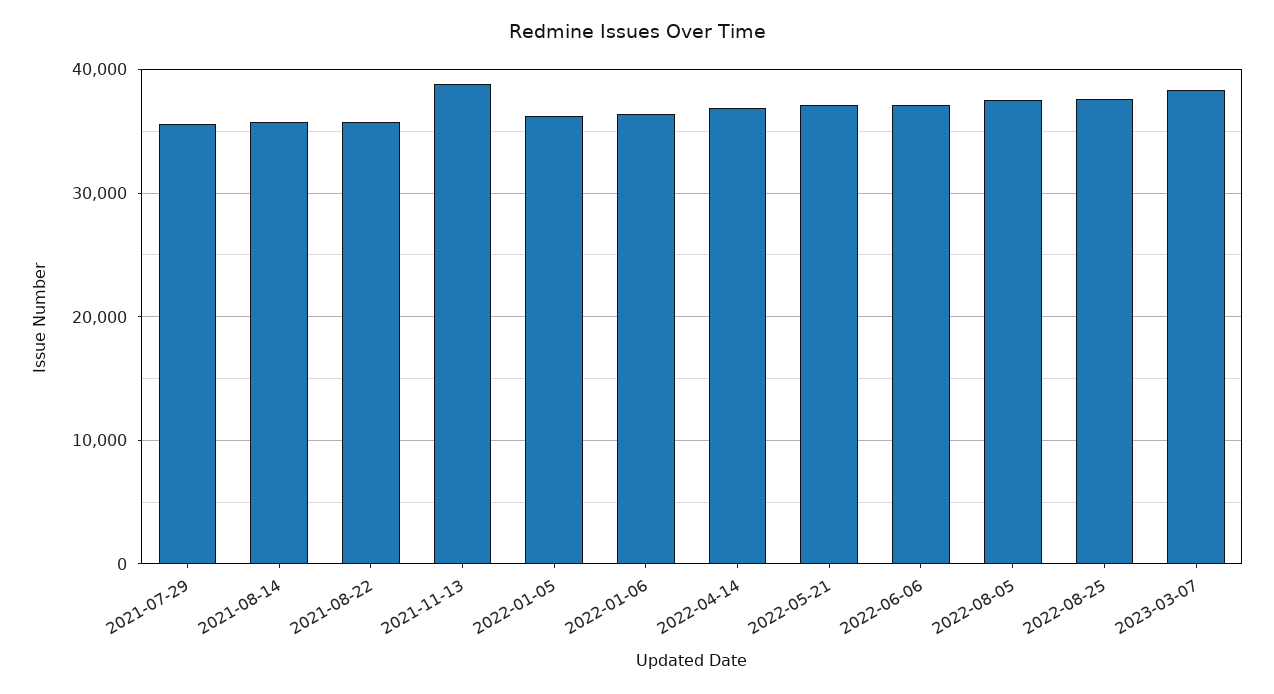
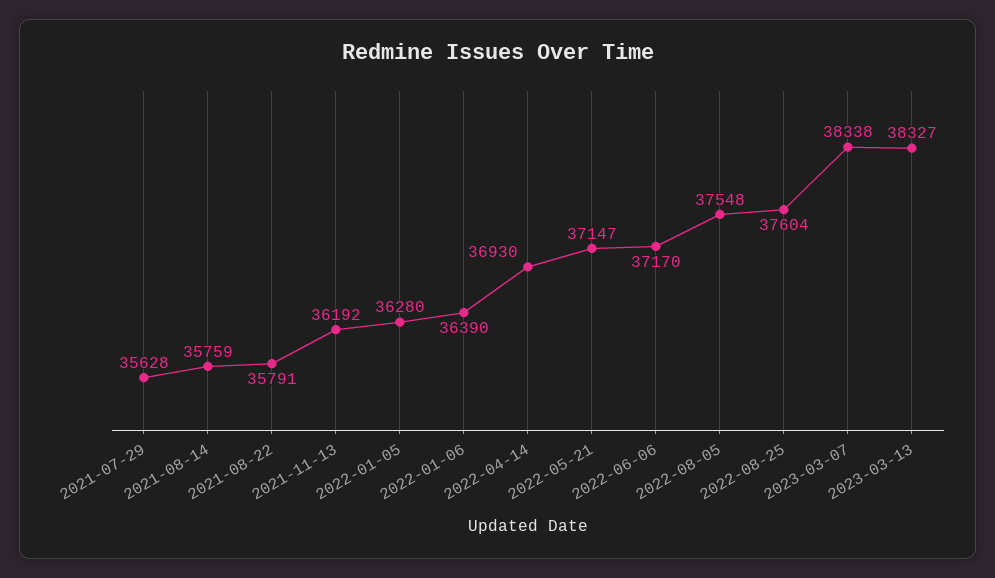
2021-11-13: 39000 -> 36192
2023-03-13: none -> 38327

